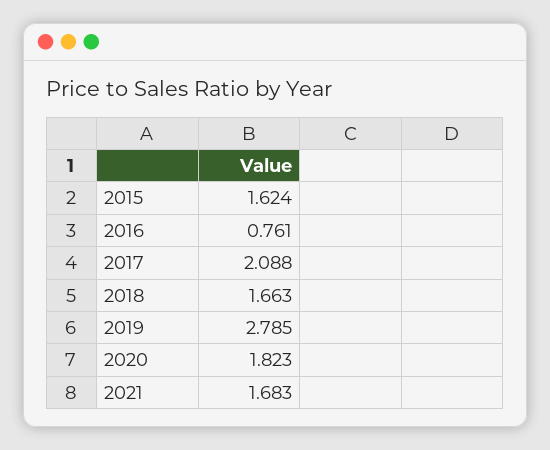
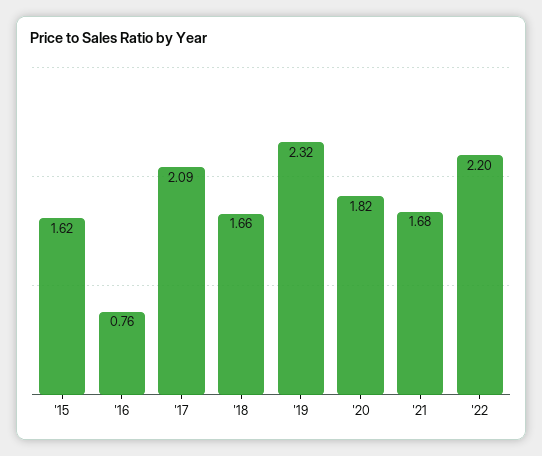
2019: 2.785 -> 2.32
'22: none -> 2.2

